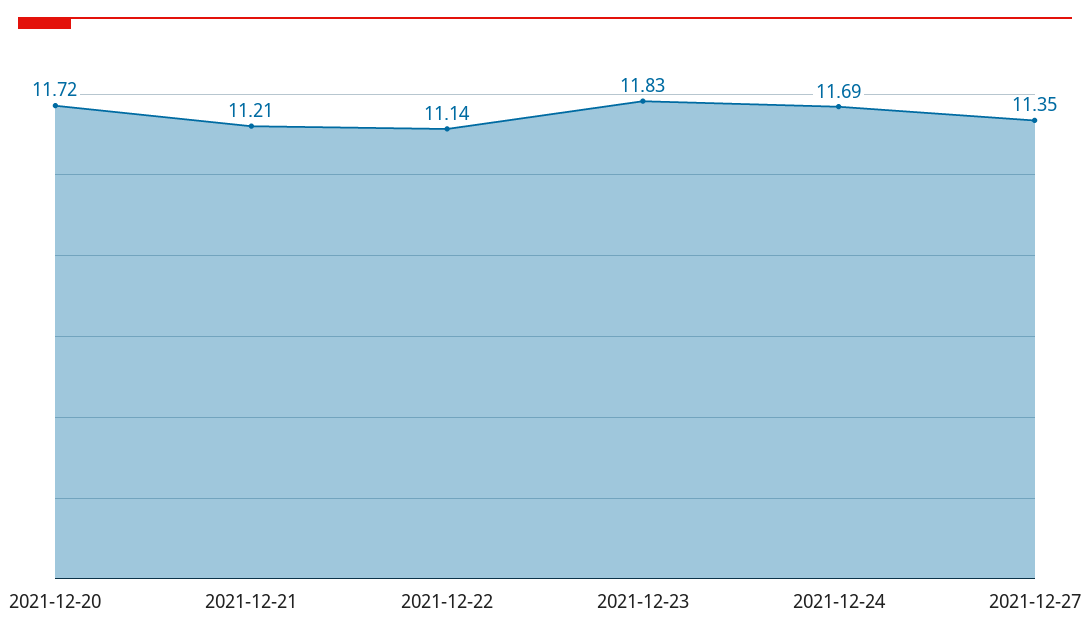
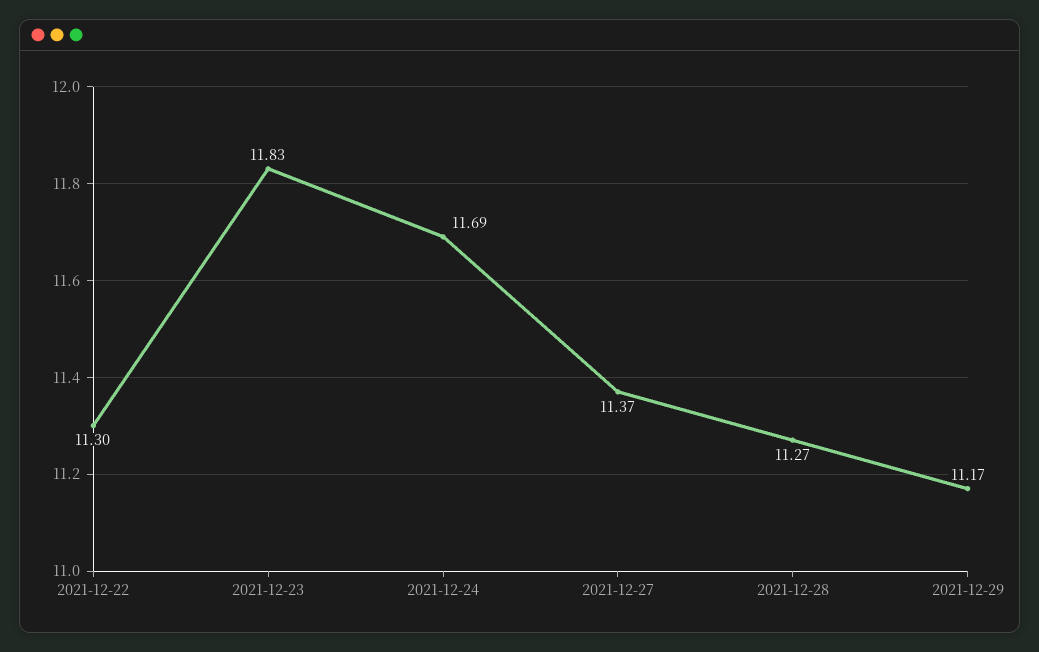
2021-12-20: 11.72 -> none
2021-12-21: 11.21 -> none
2021-12-22: 11.14 -> 11.3
2021-12-27: 11.35 -> 11.37
2021-12-28: none -> 11.27
2021-12-29: none -> 11.17

